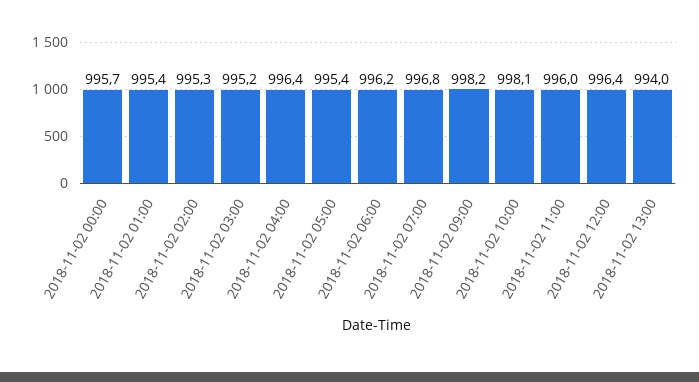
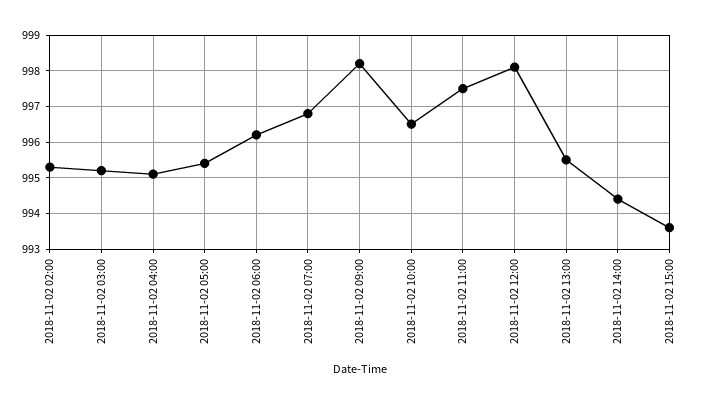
2018-11-02 00:00: 995.7 -> none
2018-11-02 01:00: 995.4 -> none
2018-11-02 04:00: 996.4 -> 995
2018-11-02 10:00: 998.1 -> 996.5
2018-11-02 11:00: 996 -> 997.5
2018-11-02 12:00: 996.4 -> 998
2018-11-02 13:00: 994 -> 995.5
2018-11-02 14:00: none -> 994.5
2018-11-02 15:00: none -> 993.5

